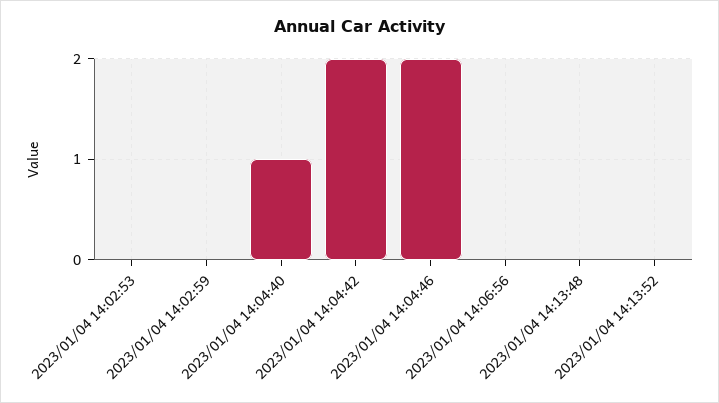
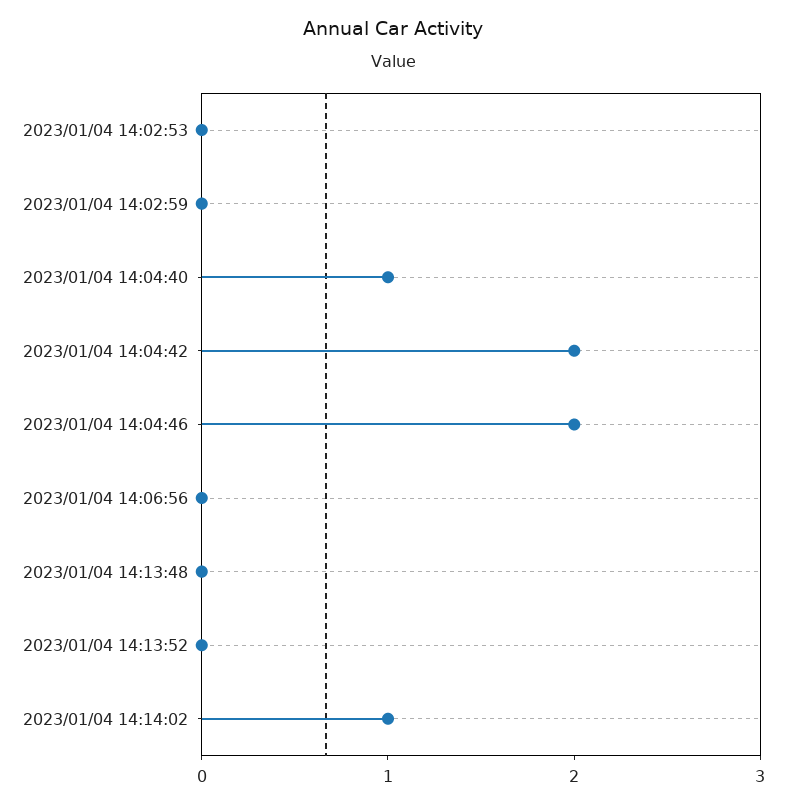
2023/01/04 14:14:02: none -> 1

